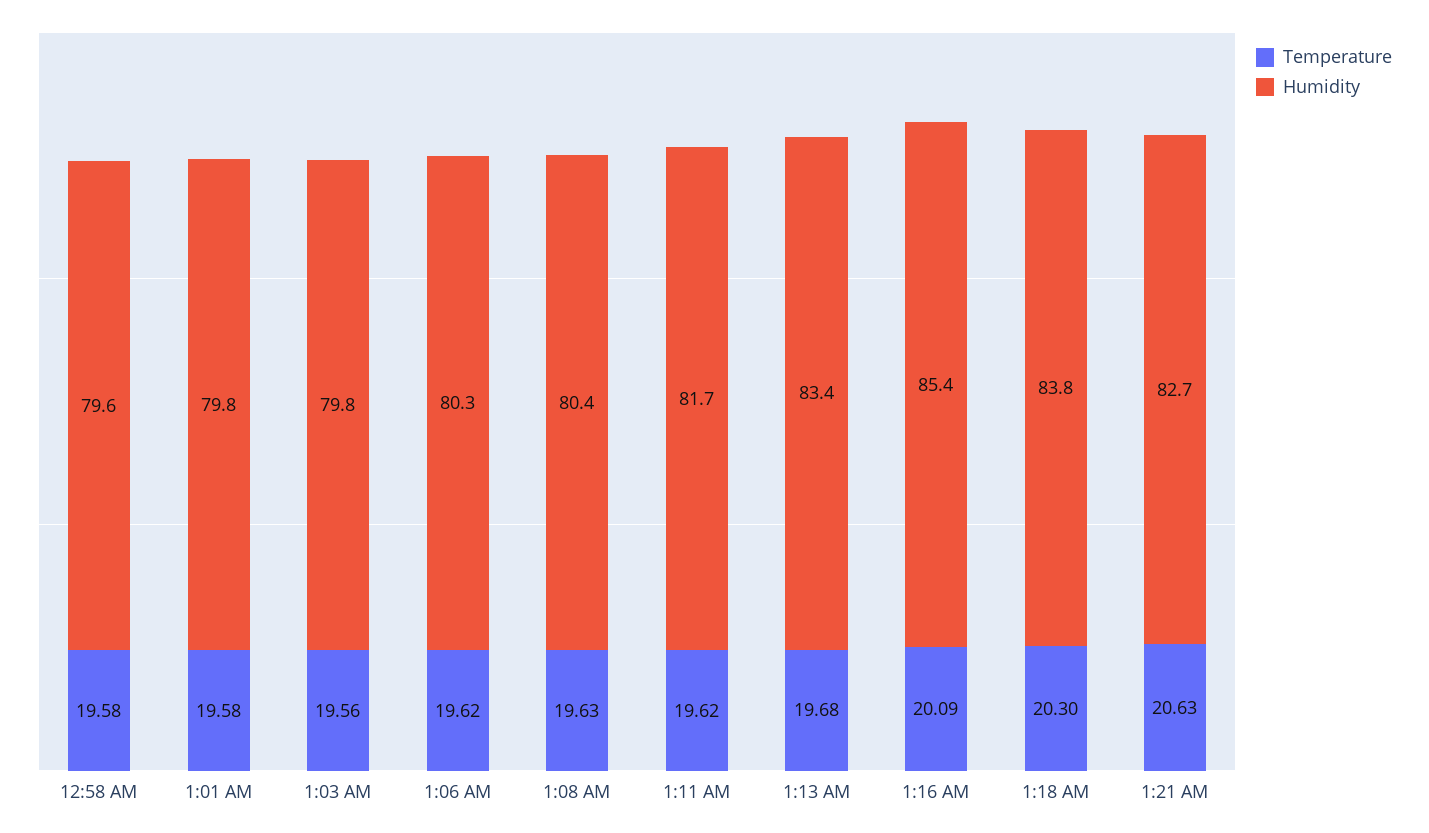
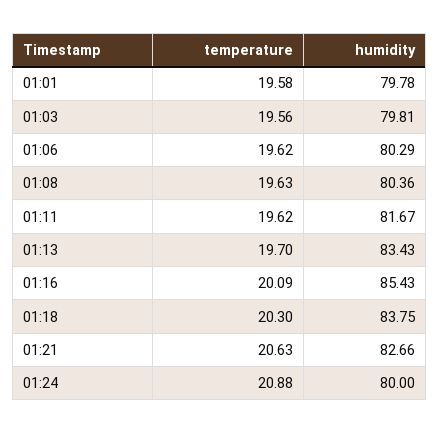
Temperature, 12:58 AM: 19.58 -> none
Humidity, 12:58 AM: 79.6 -> none
Temperature, 1:13 AM: 19.68 -> 19.7
Temperature, 01:24: none -> 20.88
Humidity, 01:24: none -> 80

